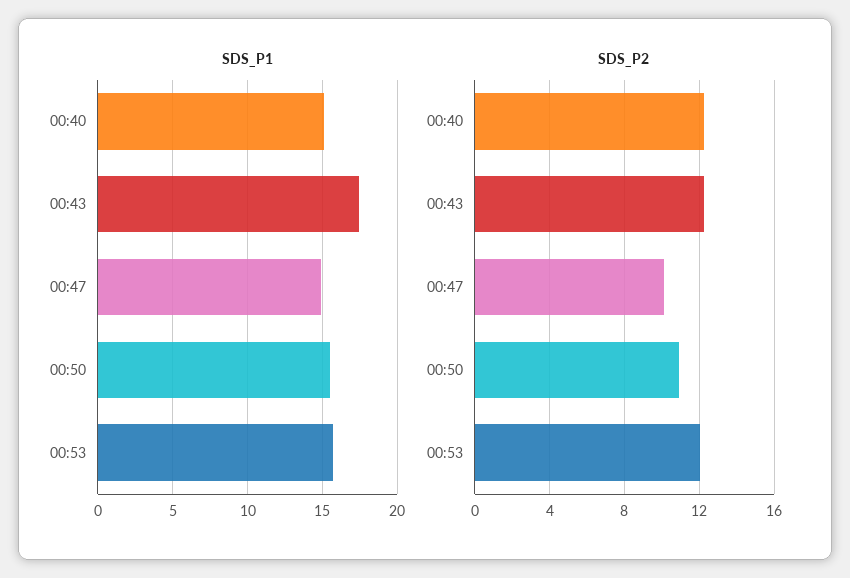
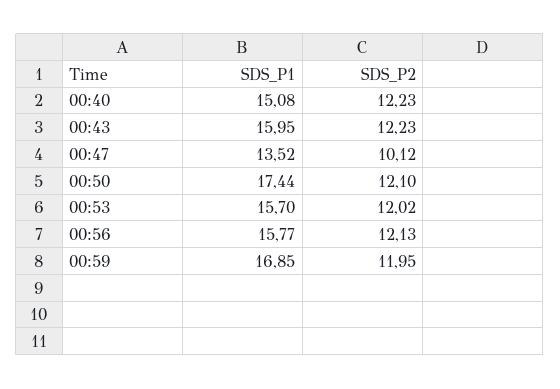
SDS_P1, 00:43: 17.5 -> 15.95
SDS_P1, 00:47: 15 -> 13.52
SDS_P1, 00:50: 15.5 -> 17.44
SDS_P2, 00:50: 11 -> 12.1
SDS_P1, 00:56: none -> 15.77
SDS_P2, 00:56: none -> 12.13
SDS_P1, 00:59: none -> 16.85
SDS_P2, 00:59: none -> 11.95

